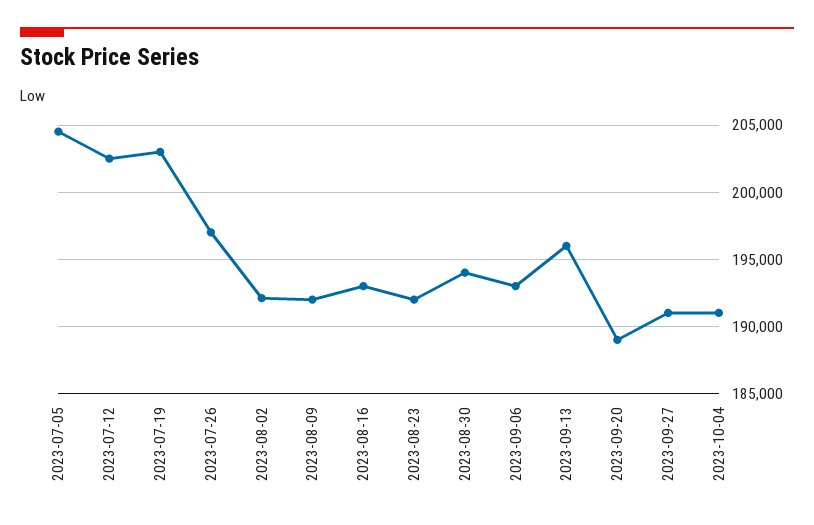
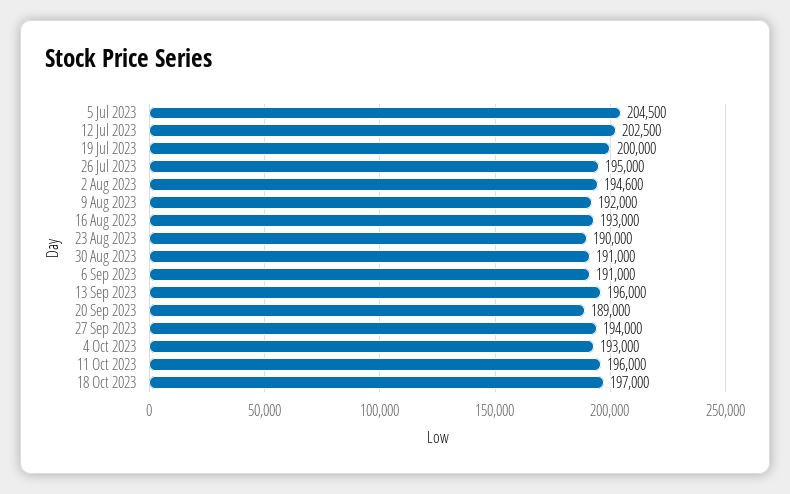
2023-07-19: 203000 -> 200000
2023-07-26: 197000 -> 195000
2023-08-02: 192000 -> 194600
2023-08-23: 192000 -> 190000
2023-08-30: 194000 -> 191000
2023-09-06: 193000 -> 191000
2023-09-27: 191000 -> 194000
2023-10-04: 191000 -> 193000
11 Oct 2023: none -> 196000
18 Oct 2023: none -> 197000

